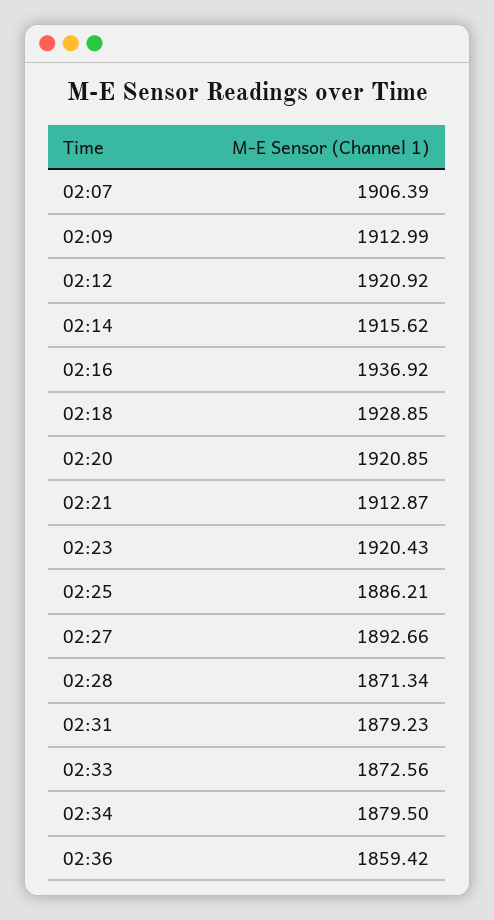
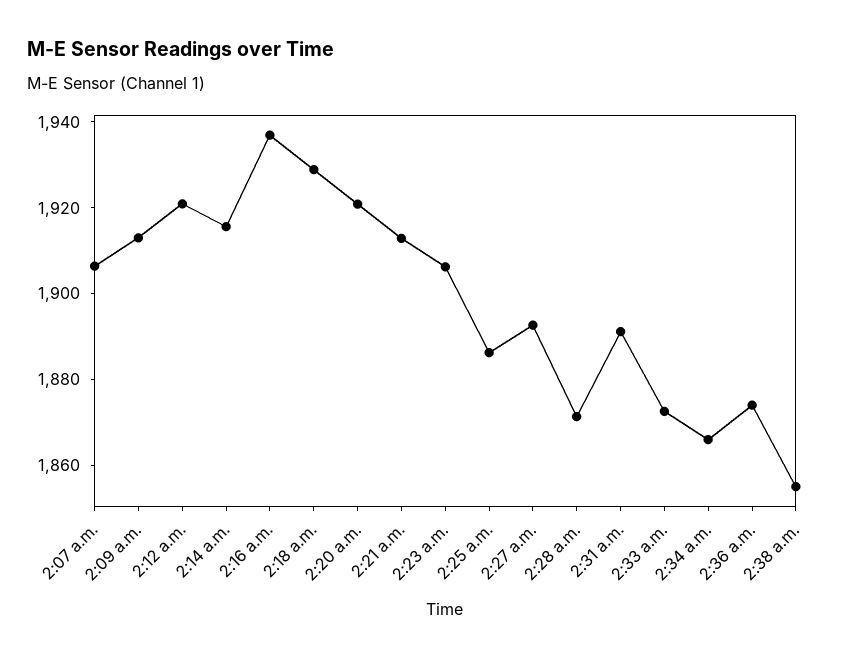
02:23: 1920.43 -> 1905
02:31: 1879.23 -> 1890
02:34: 1879.5 -> 1865
02:36: 1859.42 -> 1875
2:38 a.m.: none -> 1855

